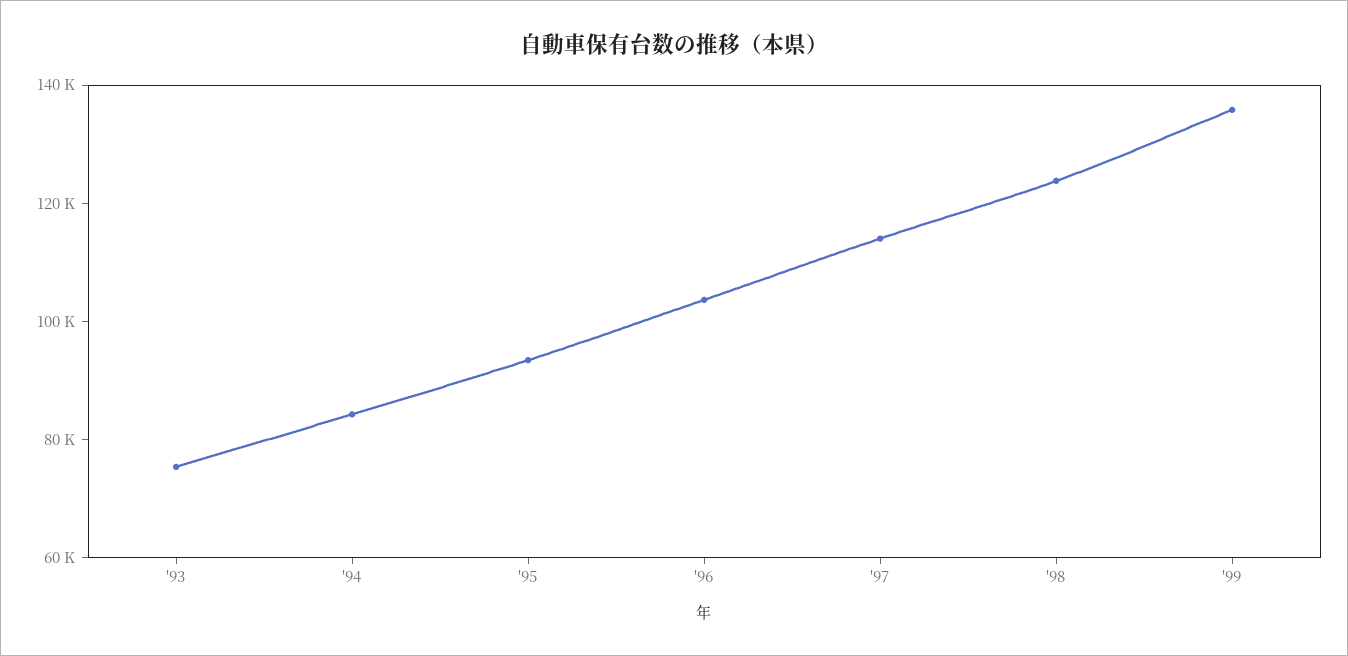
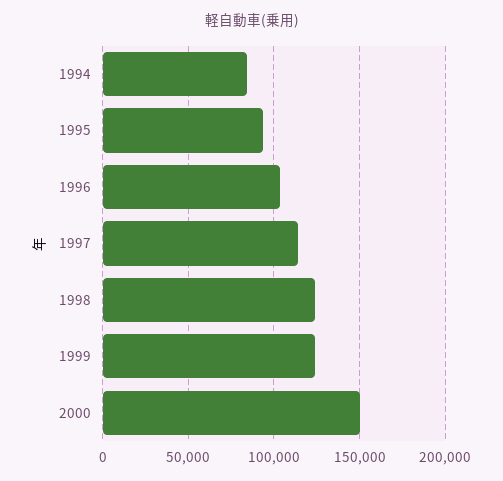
'93: 75000 -> none
'99: 135000 -> 125000
2000: none -> 150000

